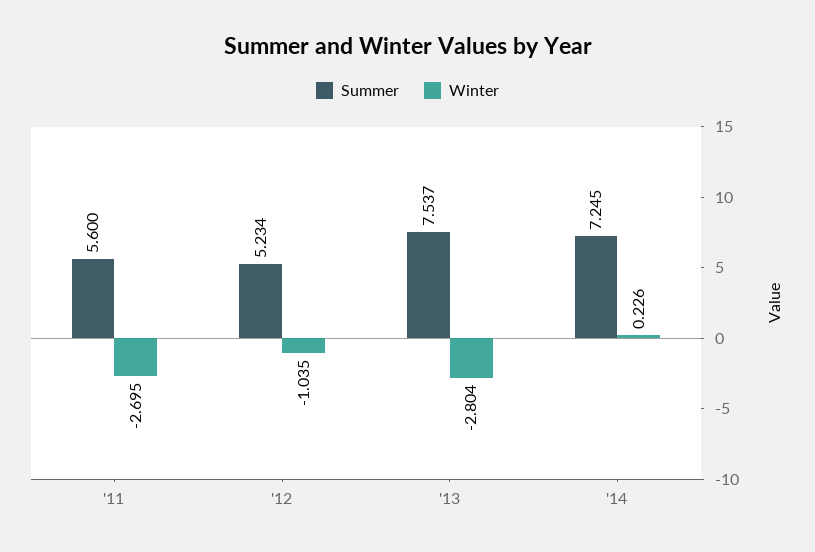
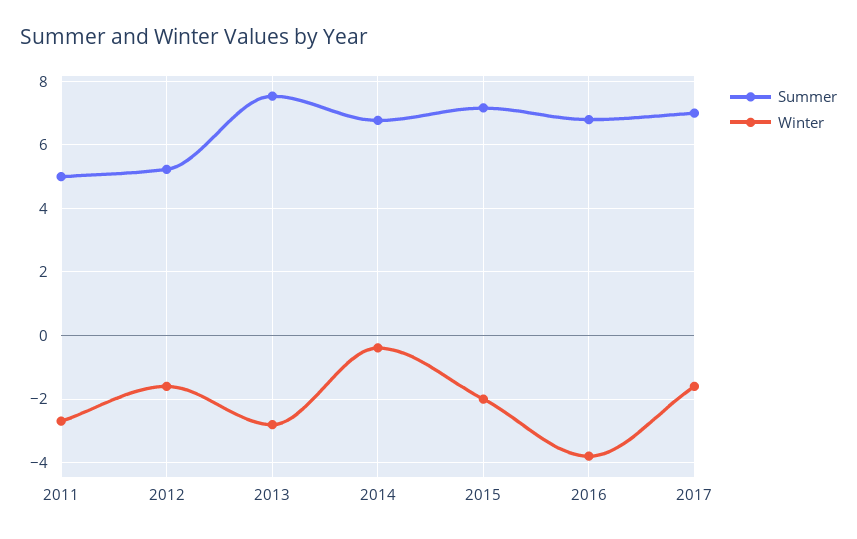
Summer, '11: 5.6 -> 5
Winter, '12: -1.035 -> -1.6
Summer, '14: 7.245 -> 6.8
Winter, '14: 0.226 -> -0.4
Summer, 2015: none -> 7.2
Winter, 2015: none -> -2
Summer, 2016: none -> 6.8
Winter, 2016: none -> -3.8
Summer, 2017: none -> 7
Winter, 2017: none -> -1.6

